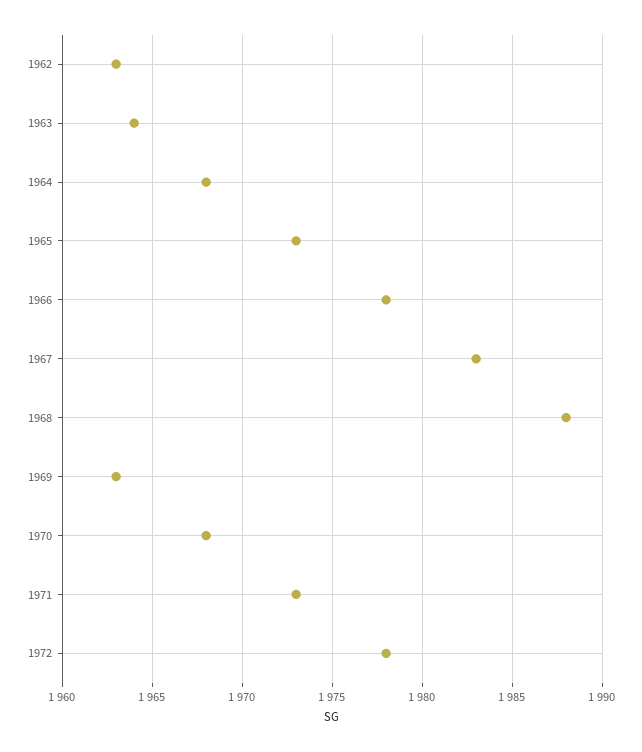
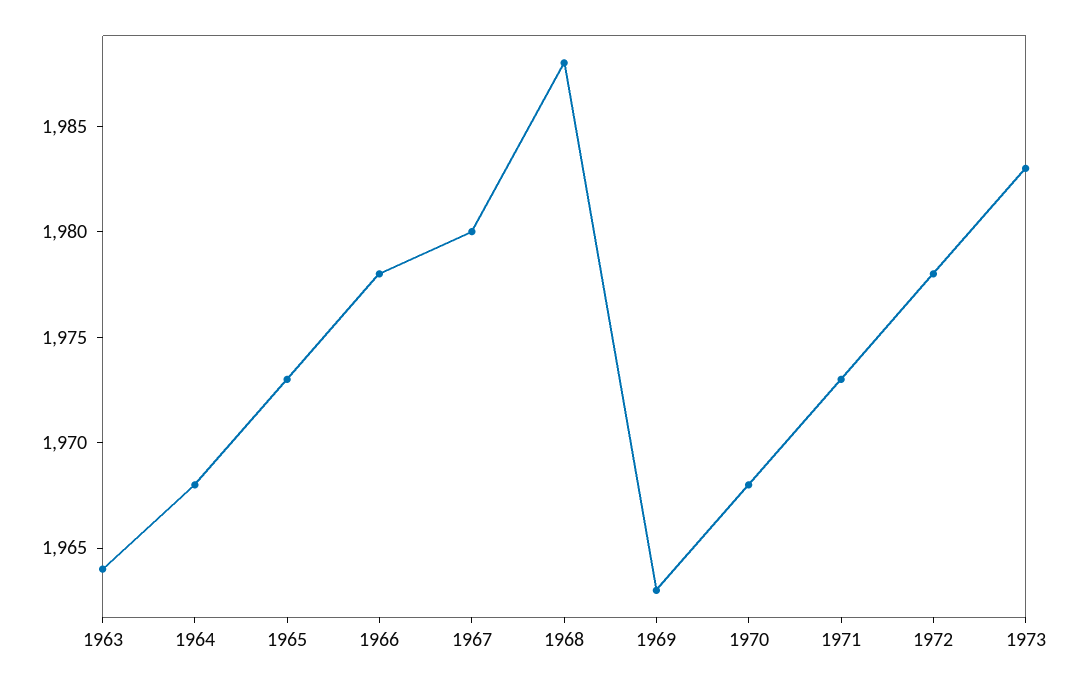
1962: 1963 -> none
1967: 1983 -> 1980
1973: none -> 1983

